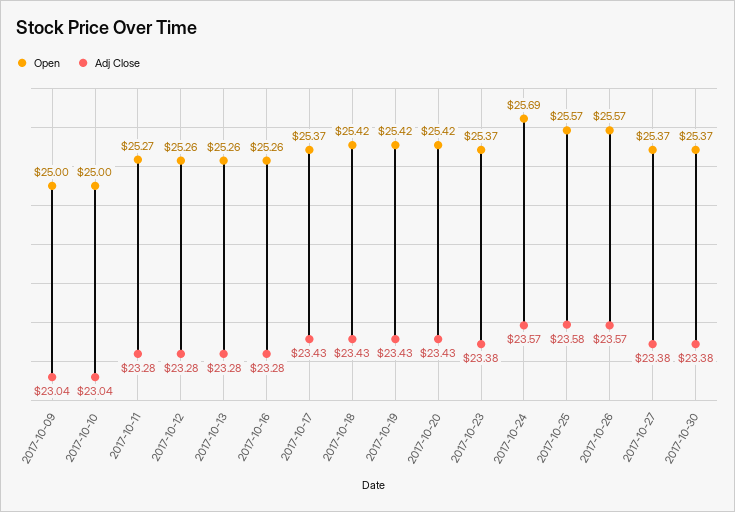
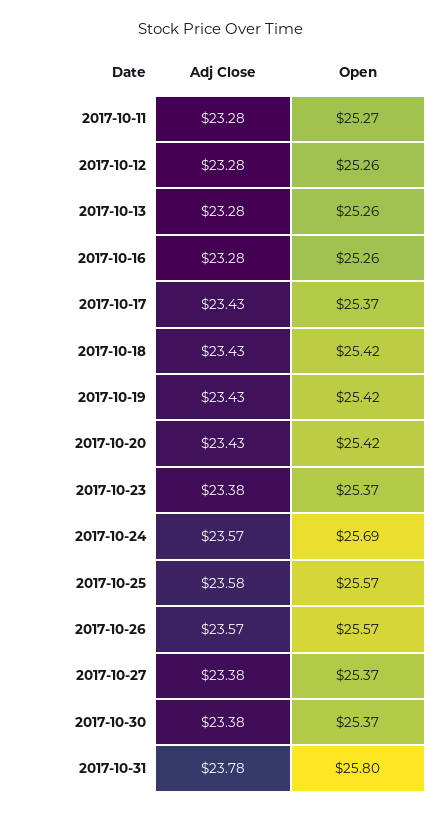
Open, 2017-10-09: 25 -> none
Adj Close, 2017-10-09: 23.04 -> none
Open, 2017-10-10: 25 -> none
Adj Close, 2017-10-10: 23.04 -> none
Adj Close, 2017-10-31: none -> 23.78
Open, 2017-10-31: none -> 25.8

